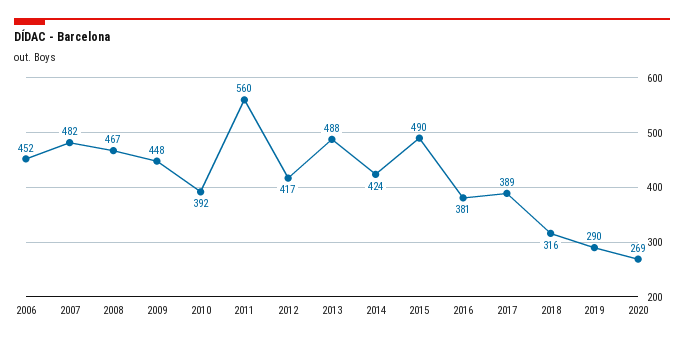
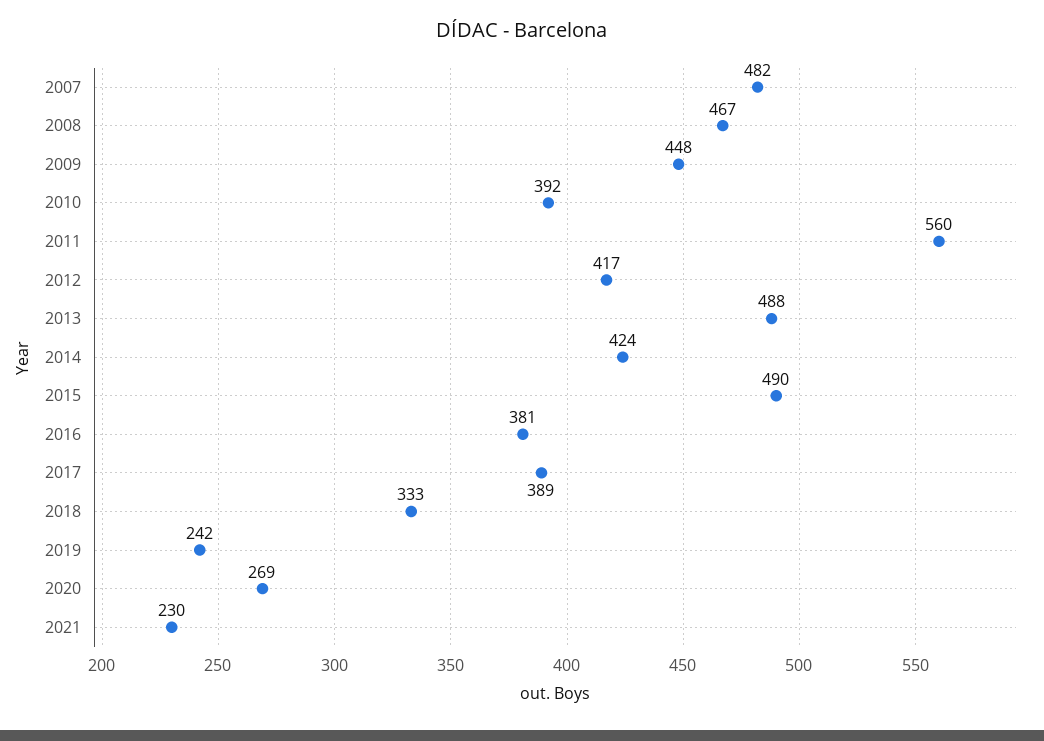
2006: 452 -> none
2018: 316 -> 333
2019: 290 -> 242
2021: none -> 230

